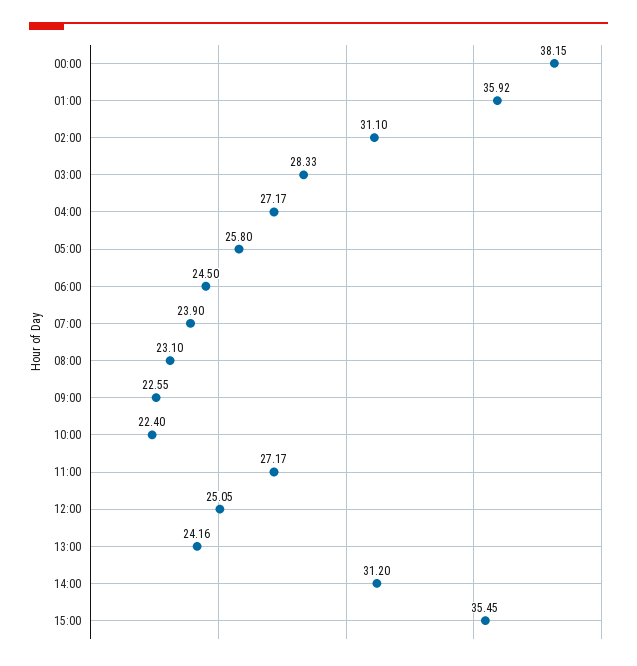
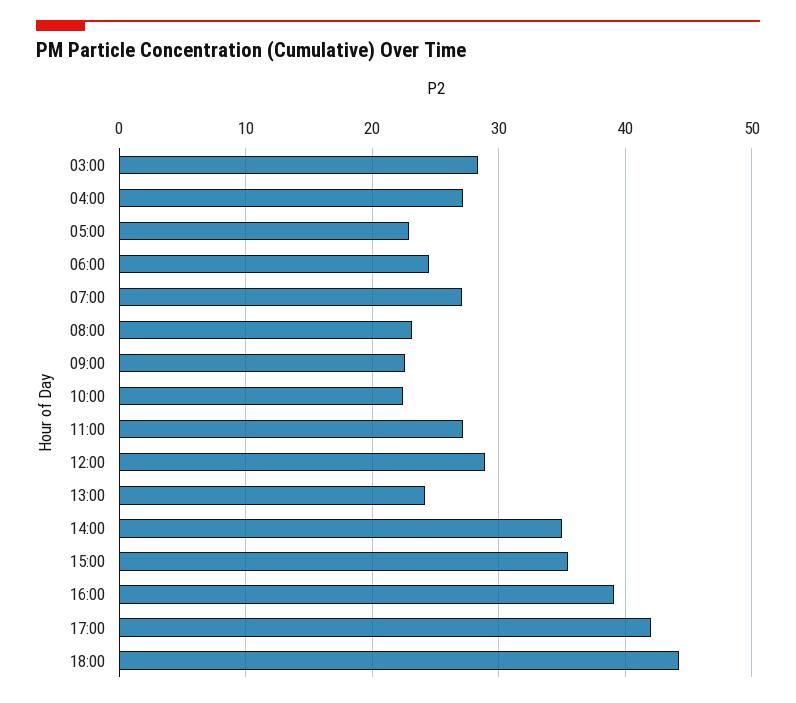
00:00: 38.15 -> none
01:00: 35.92 -> none
02:00: 31.1 -> none
05:00: 25.8 -> 23
07:00: 23.9 -> 27
12:00: 25.05 -> 29
14:00: 31.2 -> 35
16:00: none -> 39
17:00: none -> 42
18:00: none -> 44

